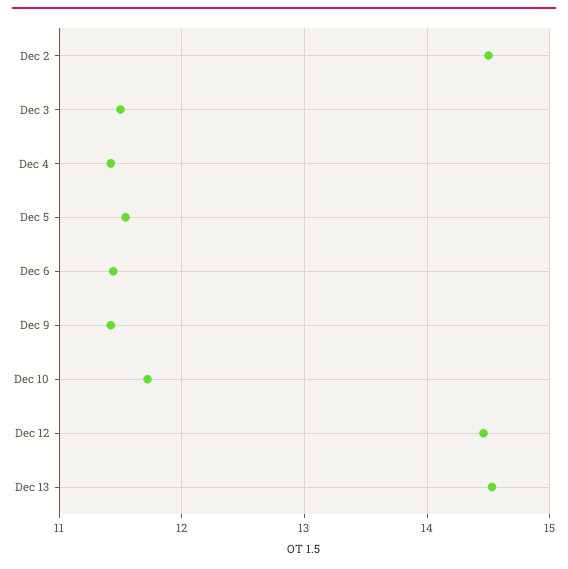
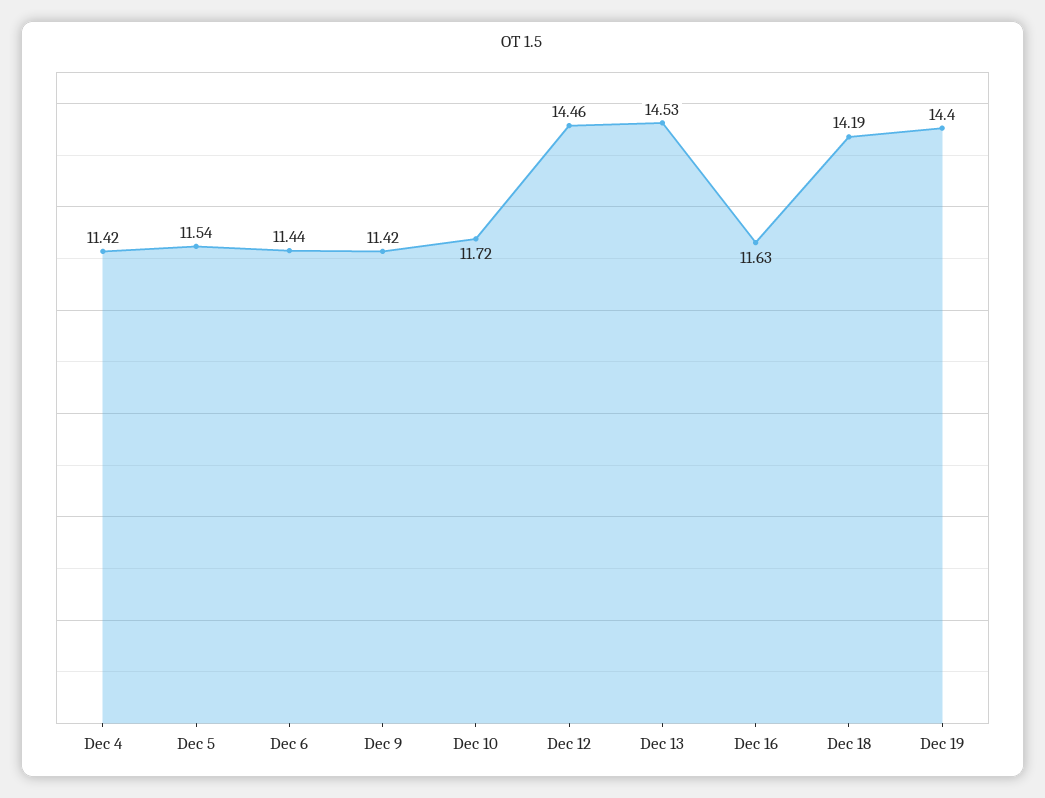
Dec 2: 14.5 -> none
Dec 3: 11.5 -> none
Dec 16: none -> 11.63
Dec 18: none -> 14.19
Dec 19: none -> 14.4

